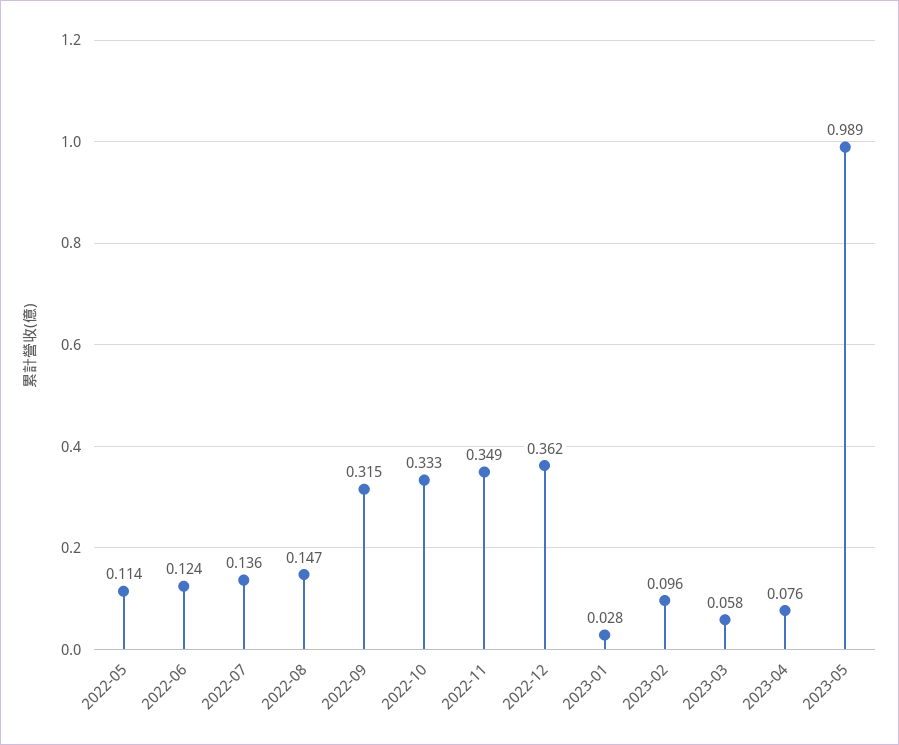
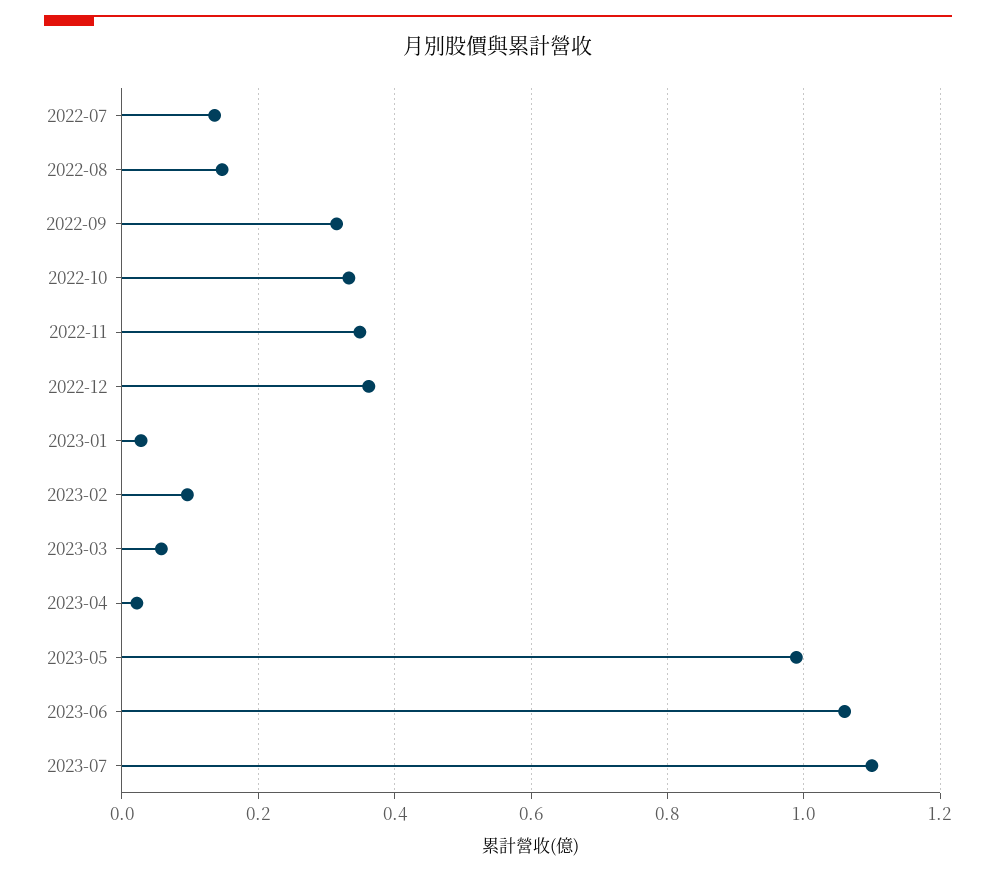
2022-05: 0.114 -> none
2022-06: 0.124 -> none
2023-04: 0.076 -> 0.02
2023-06: none -> 1.06
2023-07: none -> 1.1

